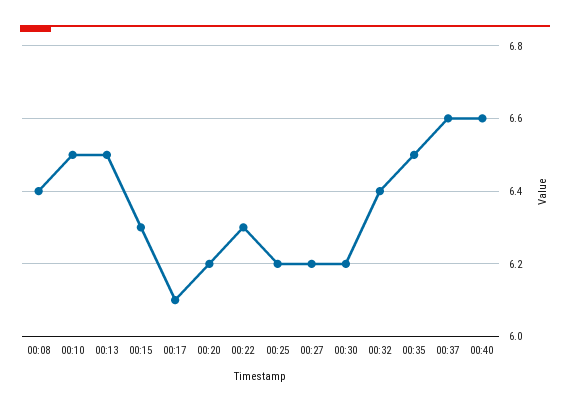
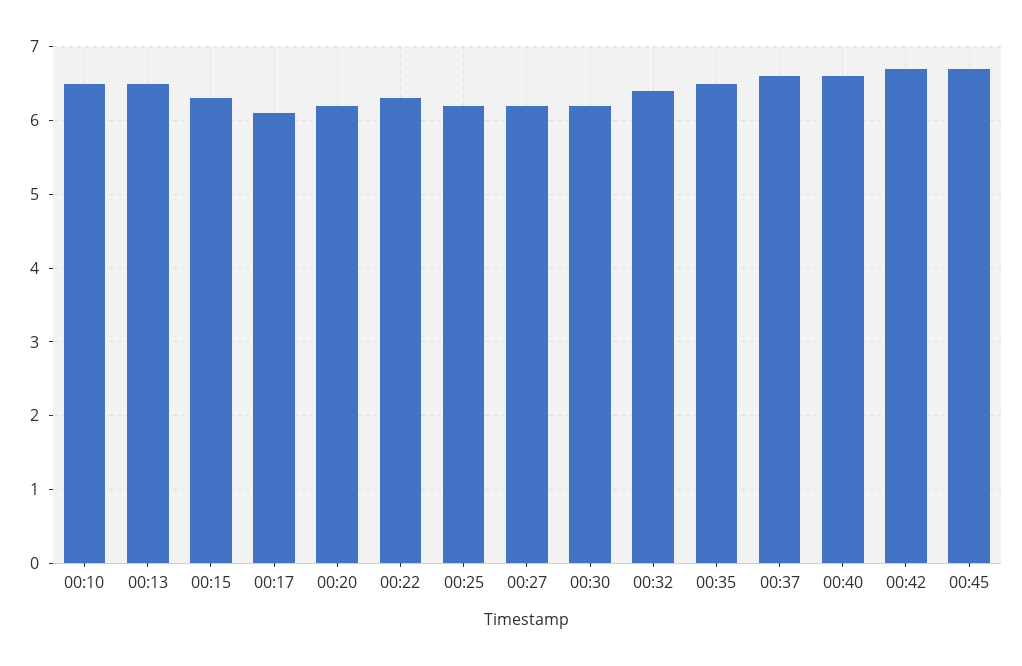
00:08: 6.4 -> none
00:42: none -> 6.7
00:45: none -> 6.7

